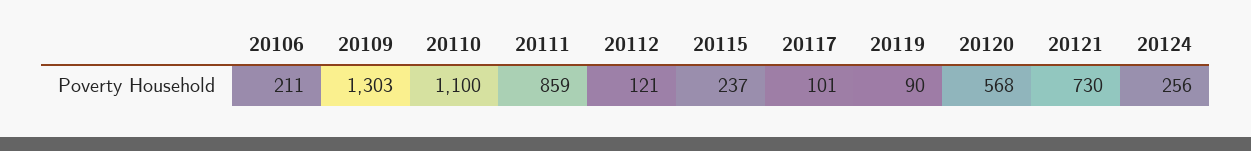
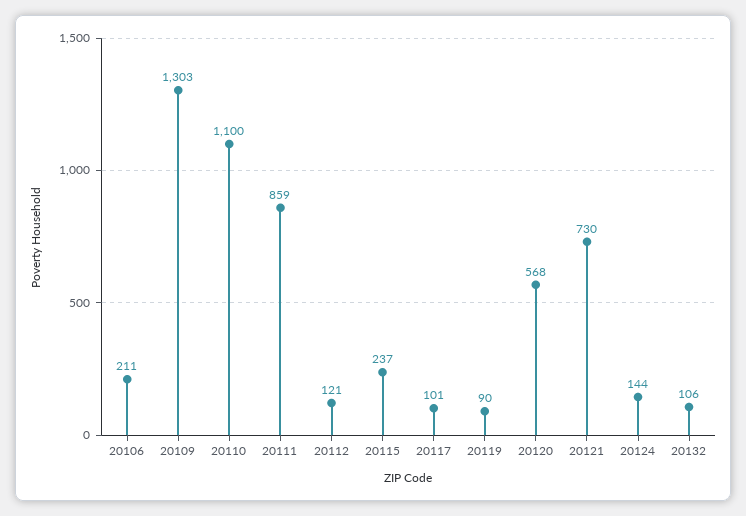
20124: 256 -> 144
20132: none -> 106

